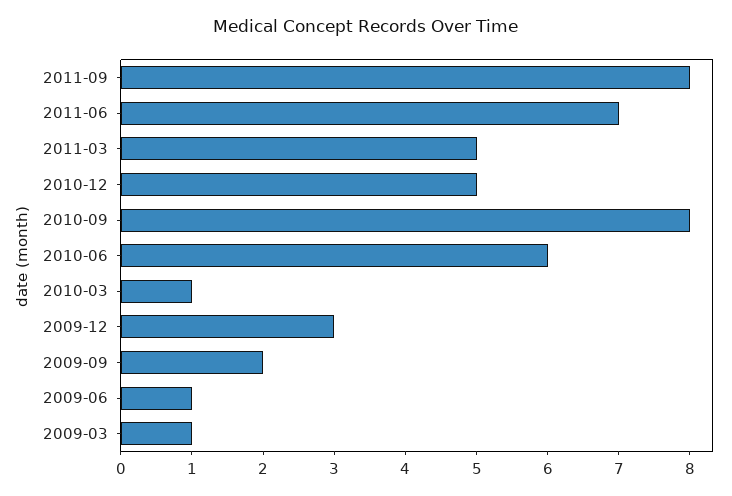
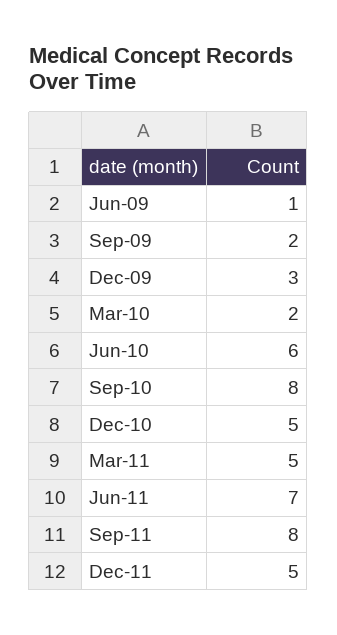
2010-03: 1 -> 2
2009-03: 1 -> none
Dec-11: none -> 5

